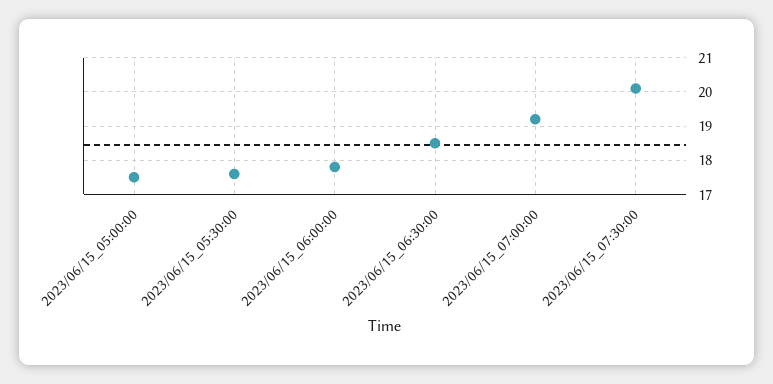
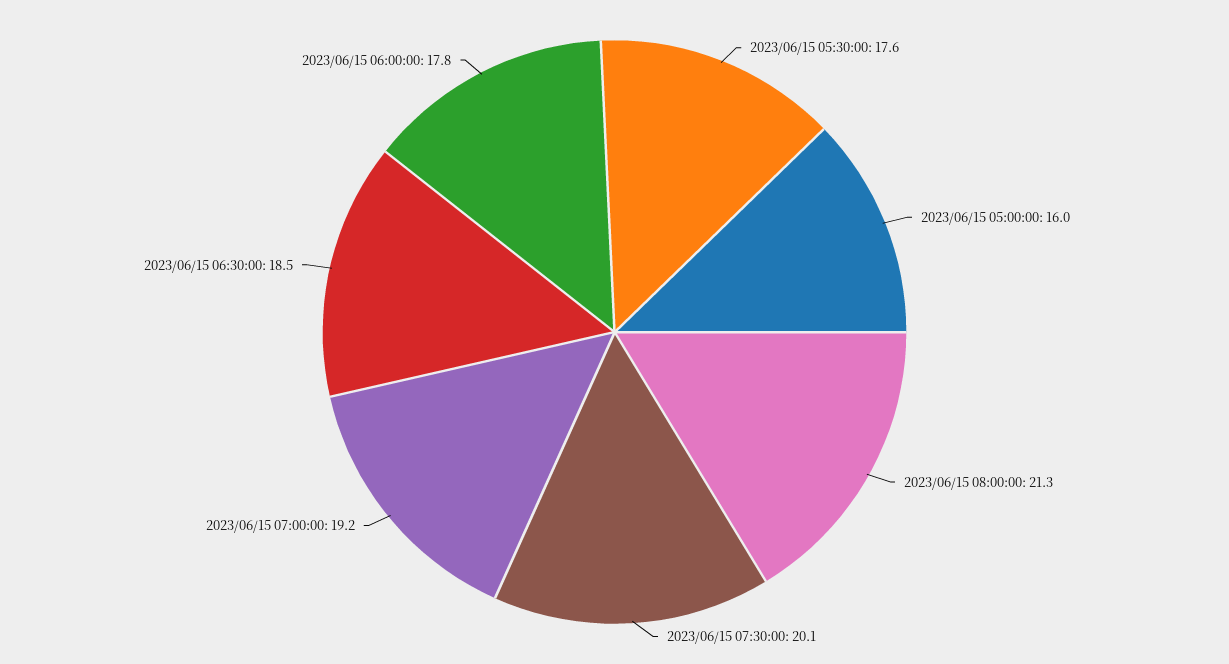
2023/06/15_05:00:00: 17.5 -> 16
2023/06/15 08:00:00: none -> 21.3

